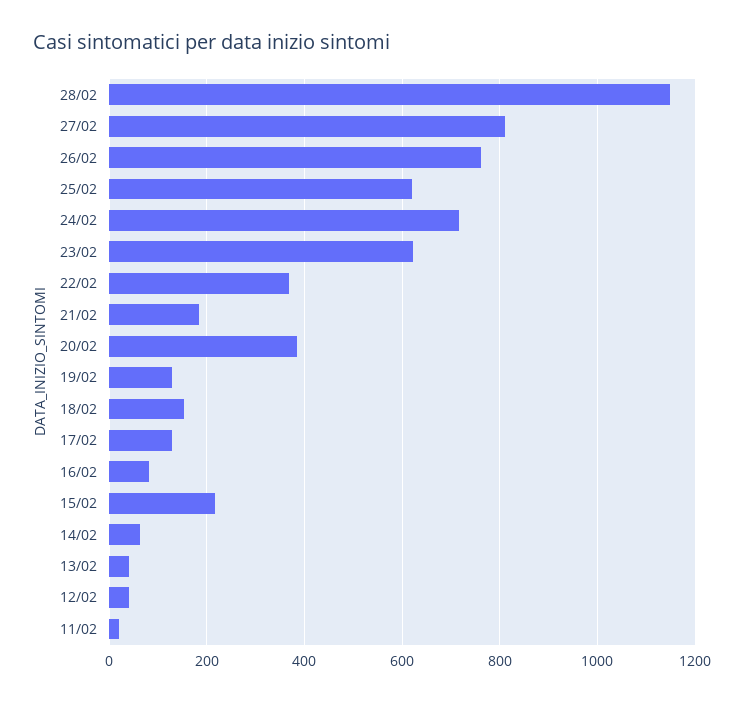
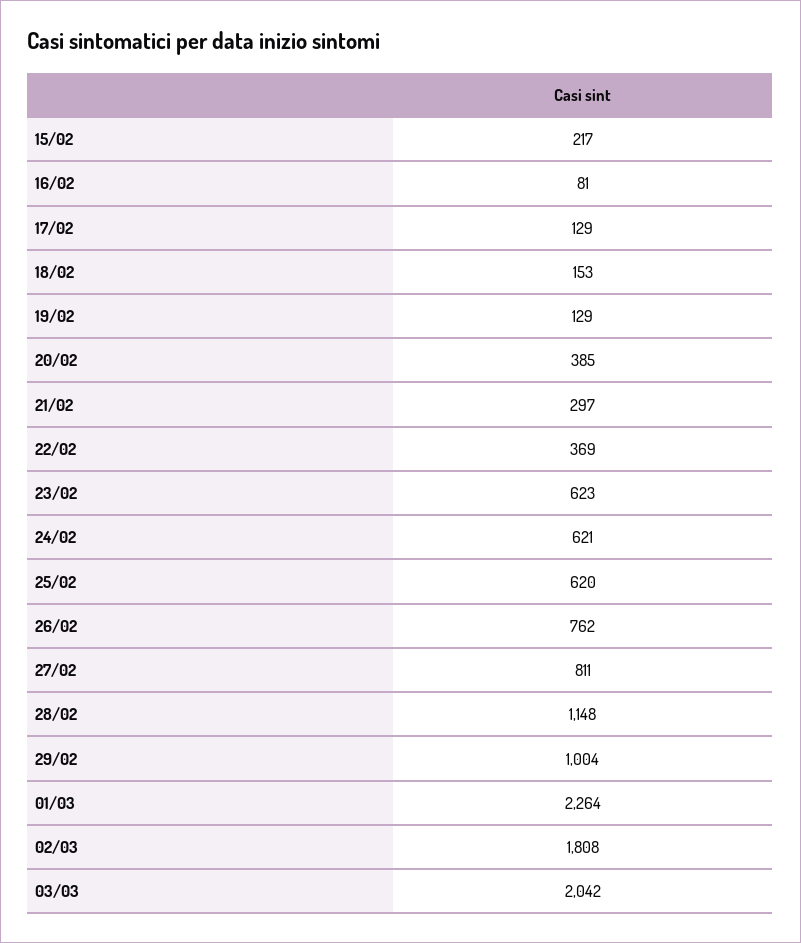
24/02: 720 -> 621
21/02: 180 -> 297
14/02: 60 -> none
13/02: 40 -> none
12/02: 40 -> none
11/02: 20 -> none
29/02: none -> 1004
01/03: none -> 2264
02/03: none -> 1808
03/03: none -> 2042

